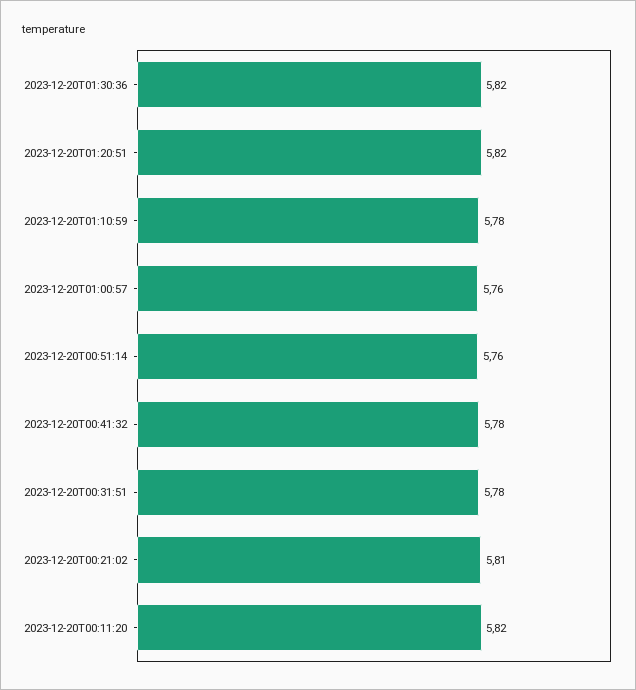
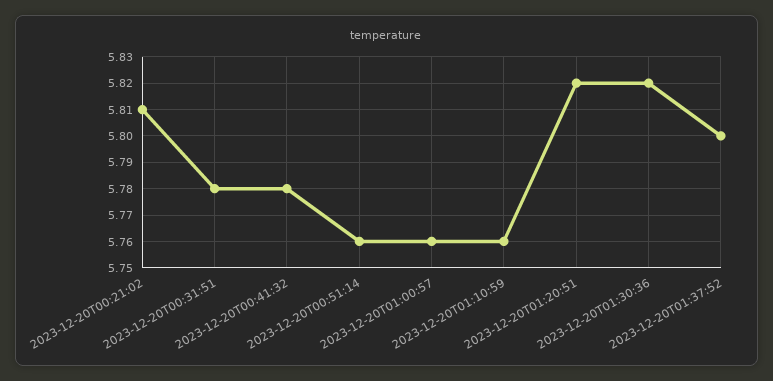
2023-12-20T01:10:59: 5.78 -> 5.76
2023-12-20T00:11:20: 5.82 -> none
2023-12-20T01:37:52: none -> 5.8

